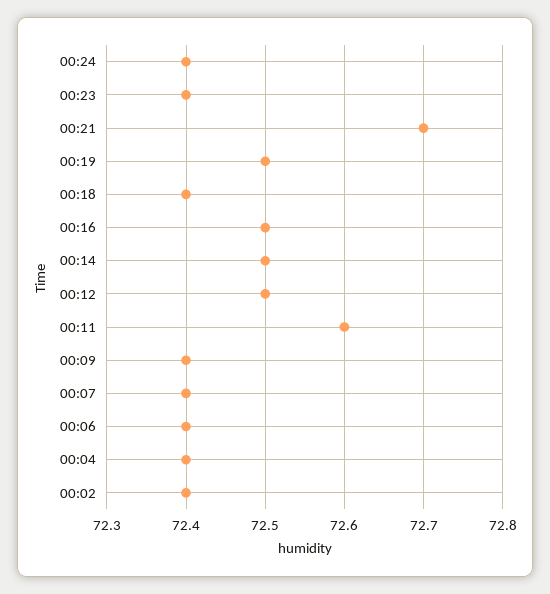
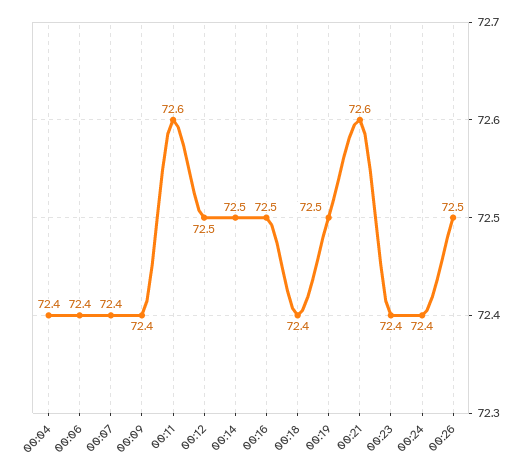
00:21: 72.7 -> 72.6
00:02: 72.4 -> none
00:26: none -> 72.5

